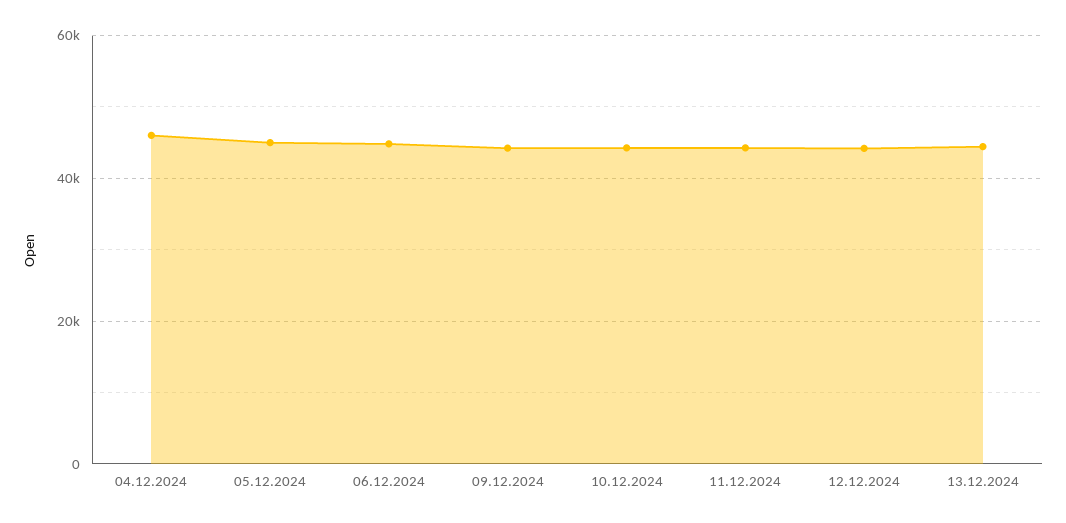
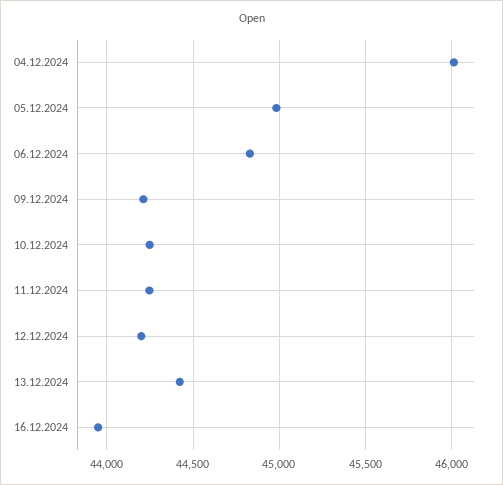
16.12.2024: none -> 43950

